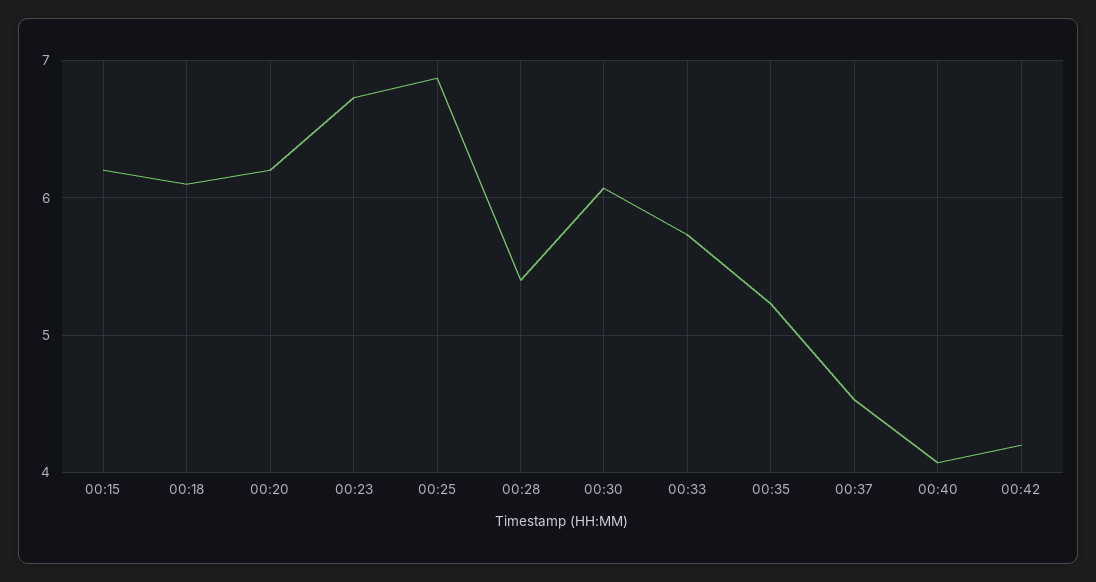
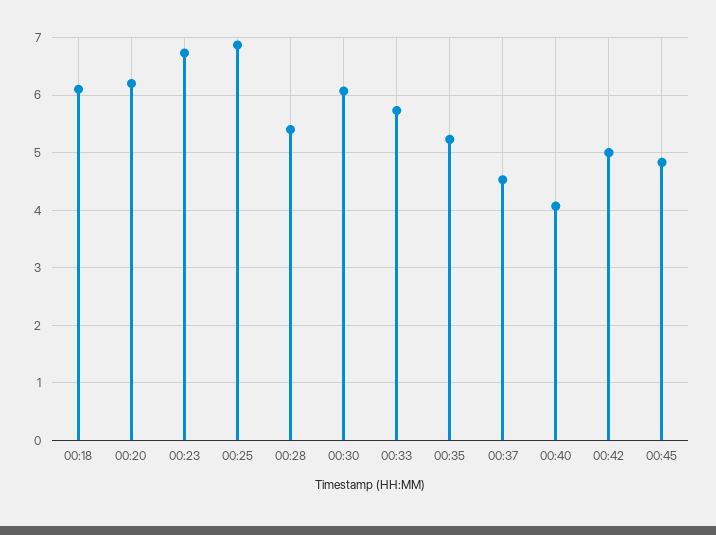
00:15: 6.2 -> none
00:42: 4.2 -> 5
00:45: none -> 4.8

